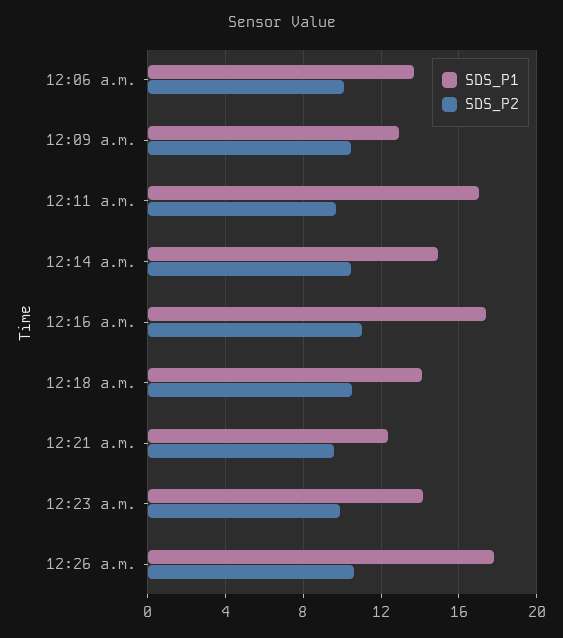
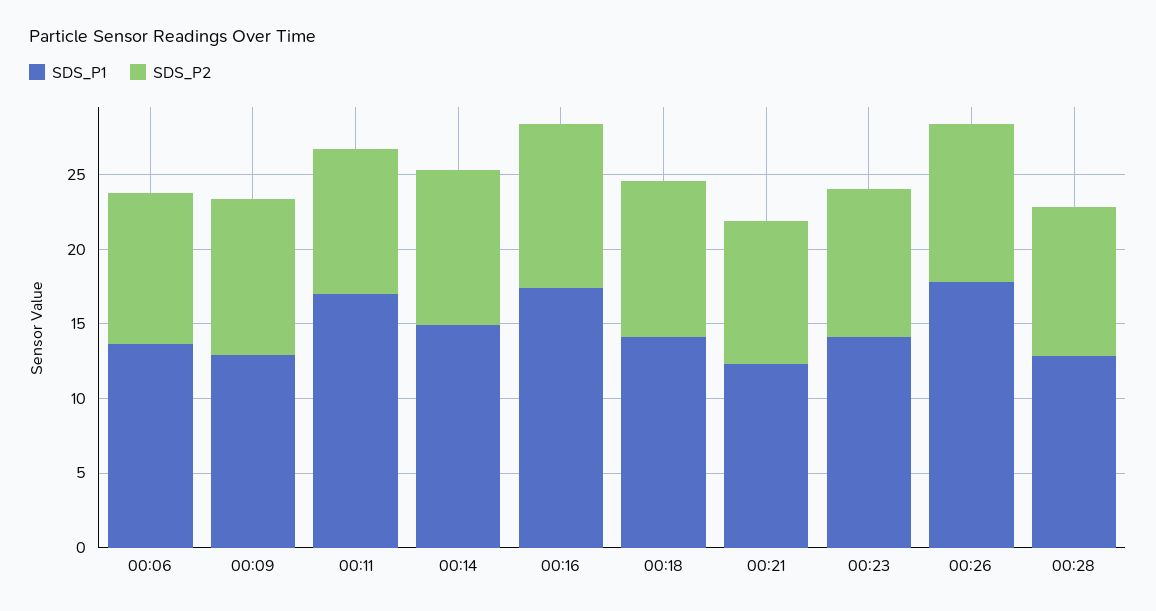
SDS_P1, 00:28: none -> 13
SDS_P2, 00:28: none -> 10

